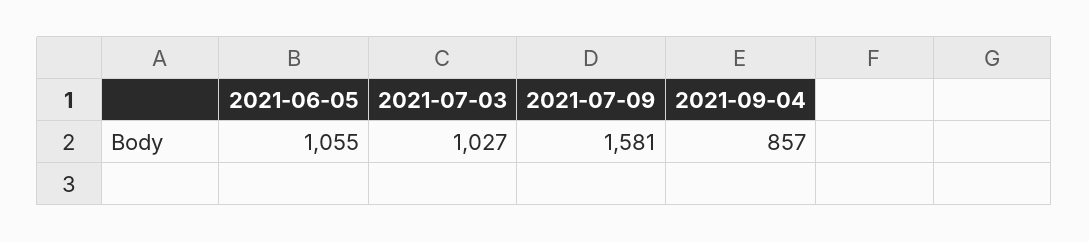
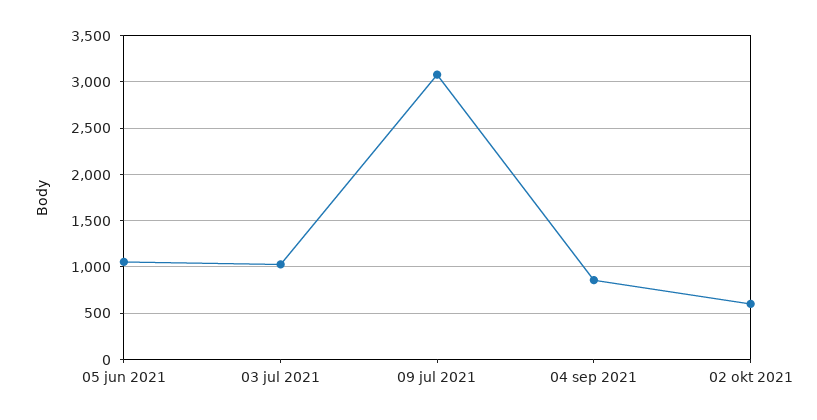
2021-07-09: 1581 -> 3100
02 okt 2021: none -> 600

